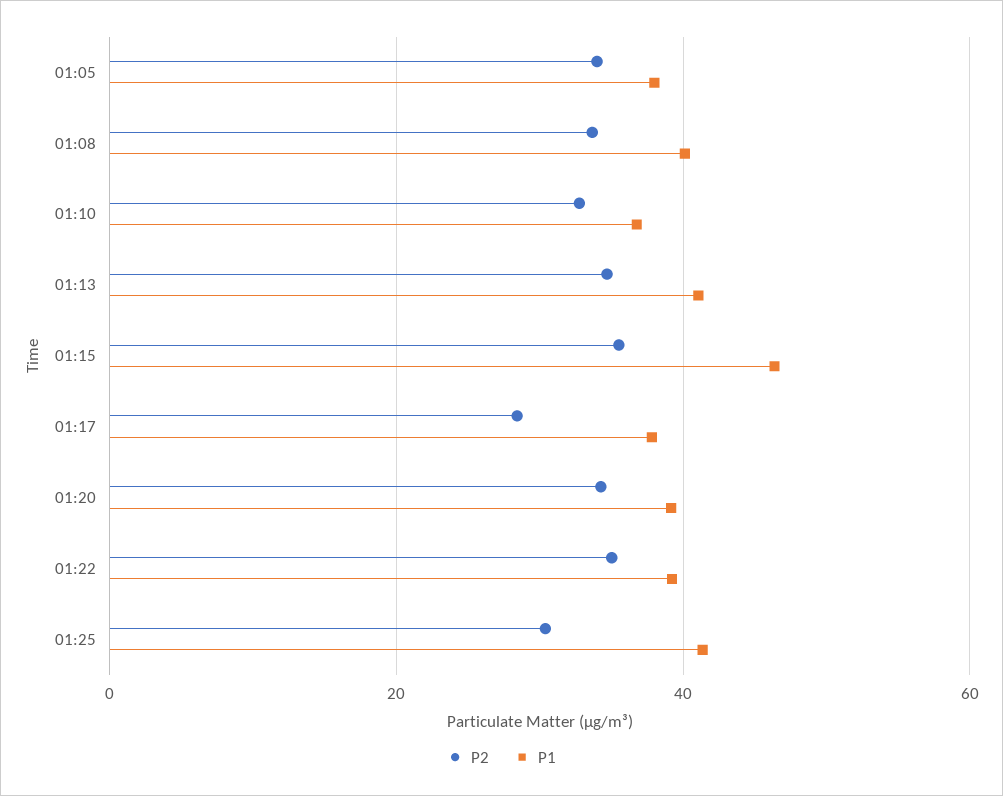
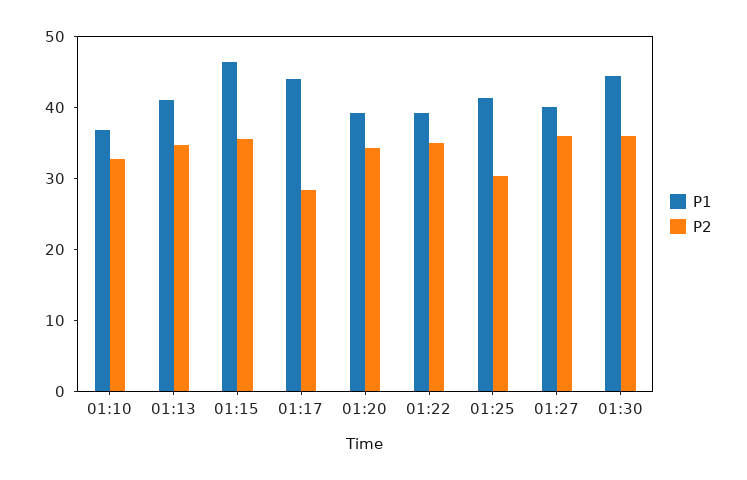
P2, 01:05: 34 -> none
P1, 01:05: 38 -> none
P2, 01:08: 34 -> none
P1, 01:08: 40 -> none
P1, 01:17: 38 -> 44
P1, 01:27: none -> 40
P2, 01:27: none -> 36
P1, 01:30: none -> 44
P2, 01:30: none -> 36

